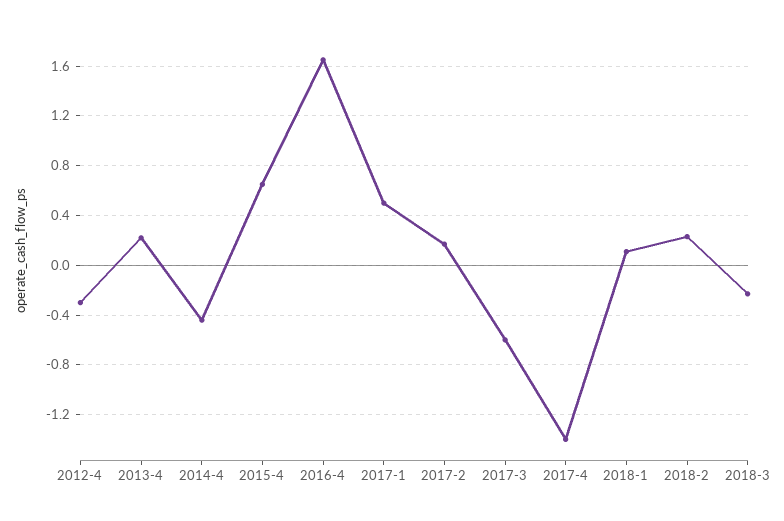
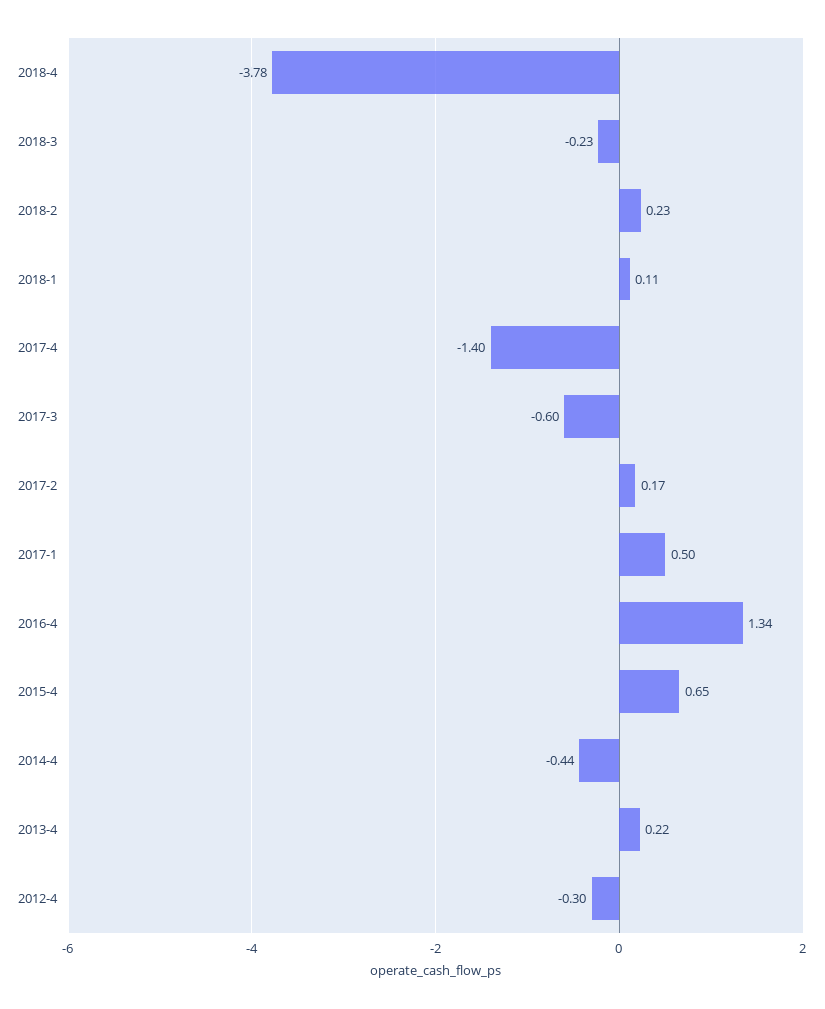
2016-4: 1.65 -> 1.34
2018-4: none -> -3.78

